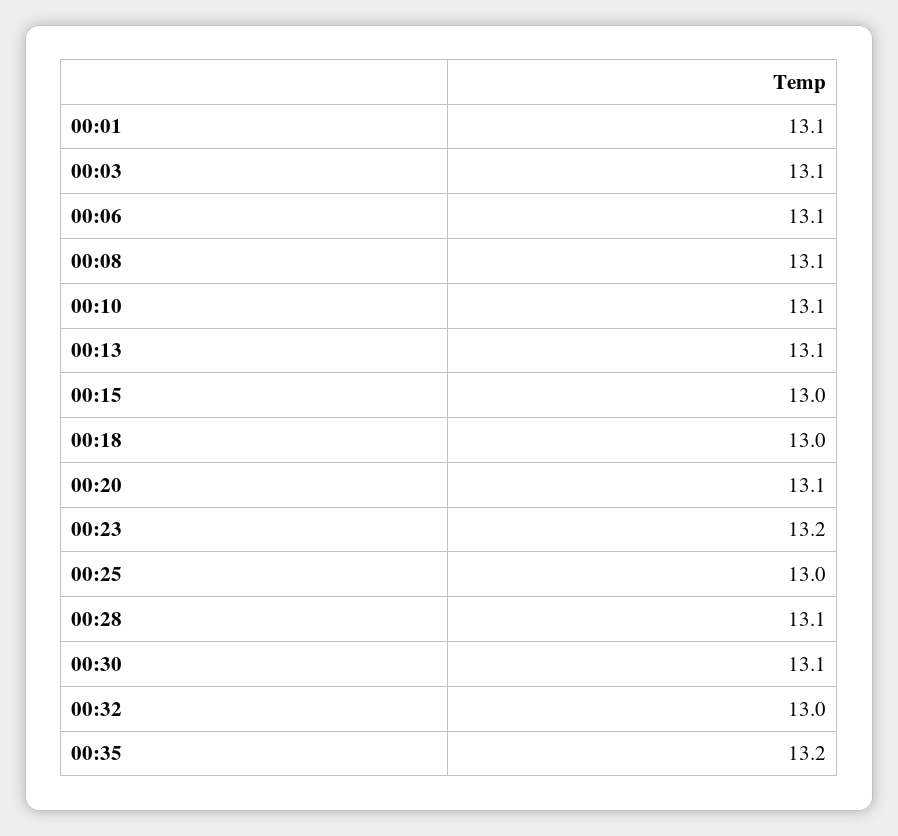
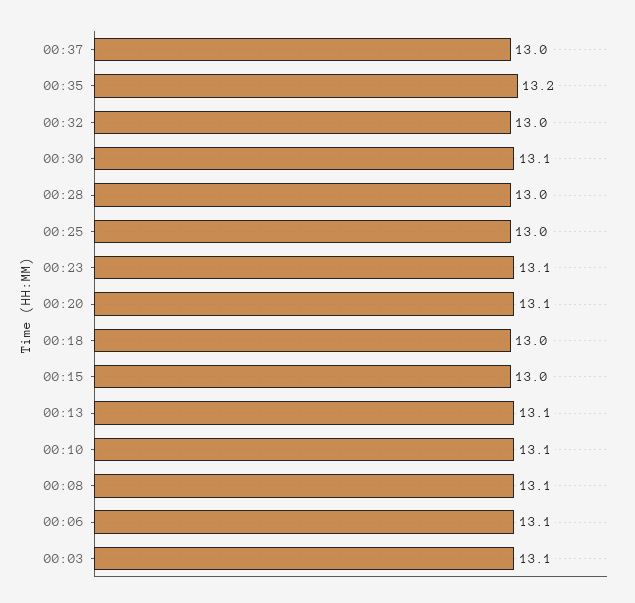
00:01: 13.1 -> none
00:23: 13.2 -> 13.1
00:28: 13.1 -> 13
00:37: none -> 13

